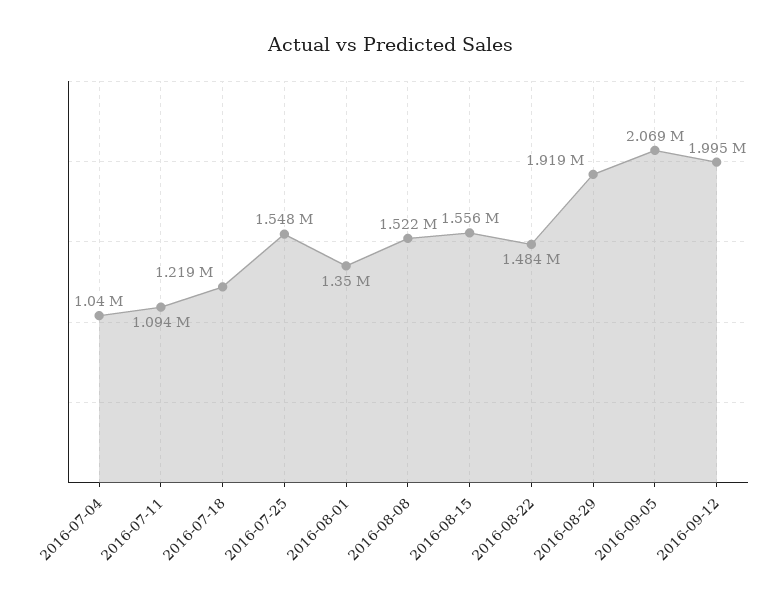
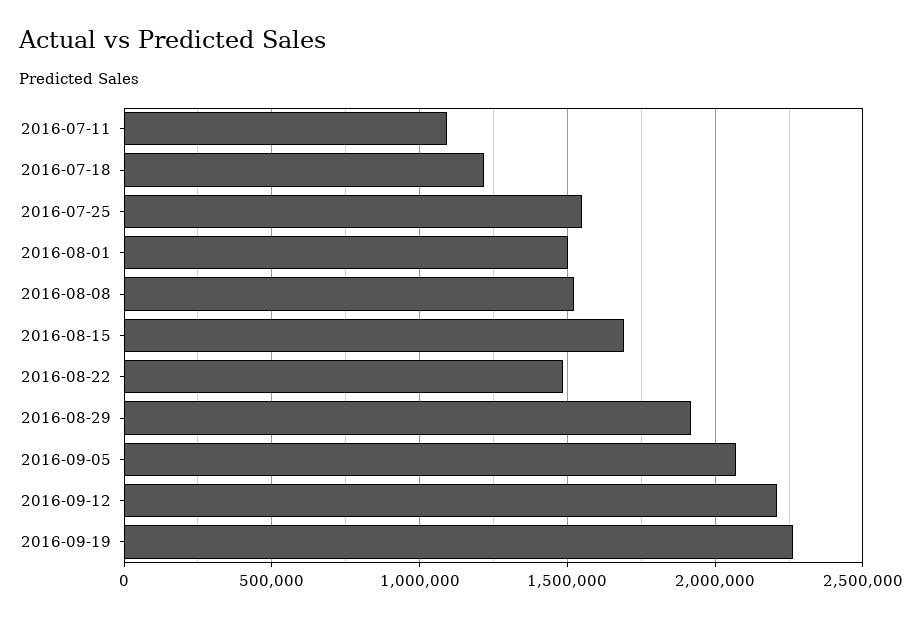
2016-07-04: 1040000 -> none
2016-08-01: 1350000 -> 1500000
2016-08-15: 1556000 -> 1700000
2016-09-12: 1995000 -> 2200000
2016-09-19: none -> 2250000

